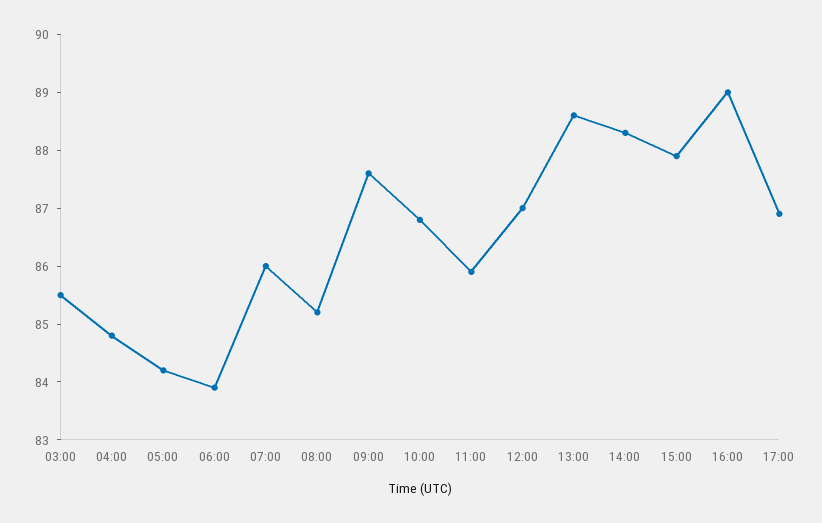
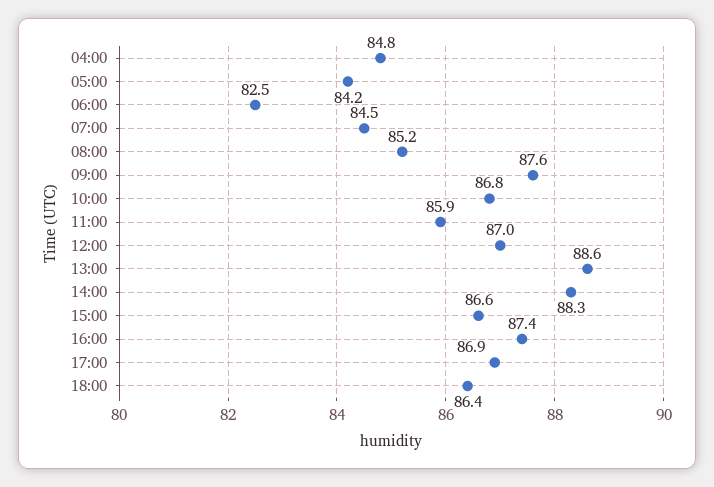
03:00: 85.5 -> none
06:00: 84 -> 82.5
07:00: 86 -> 84.5
15:00: 88 -> 86.6
16:00: 89 -> 87.4
18:00: none -> 86.4

